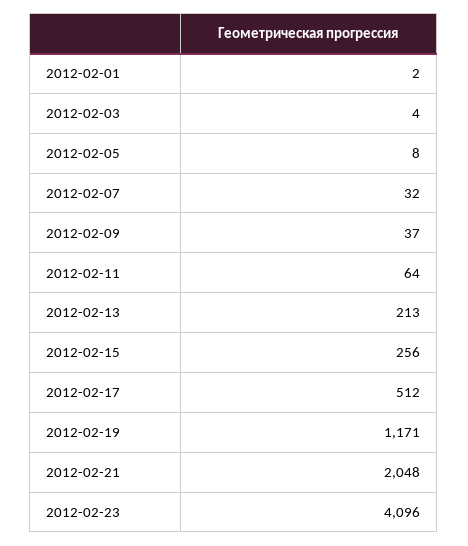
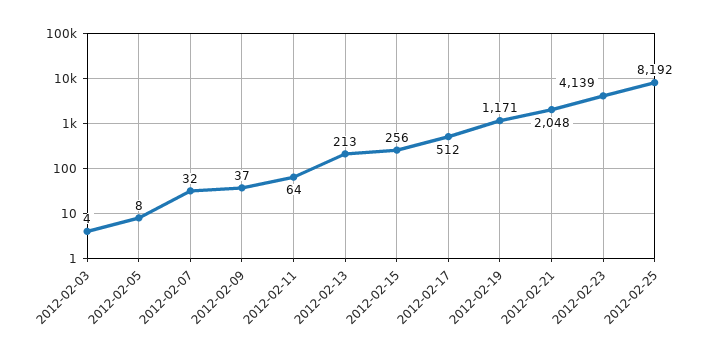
2012-02-01: 2 -> none
2012-02-23: 4096 -> 4139
2012-02-25: none -> 8192

